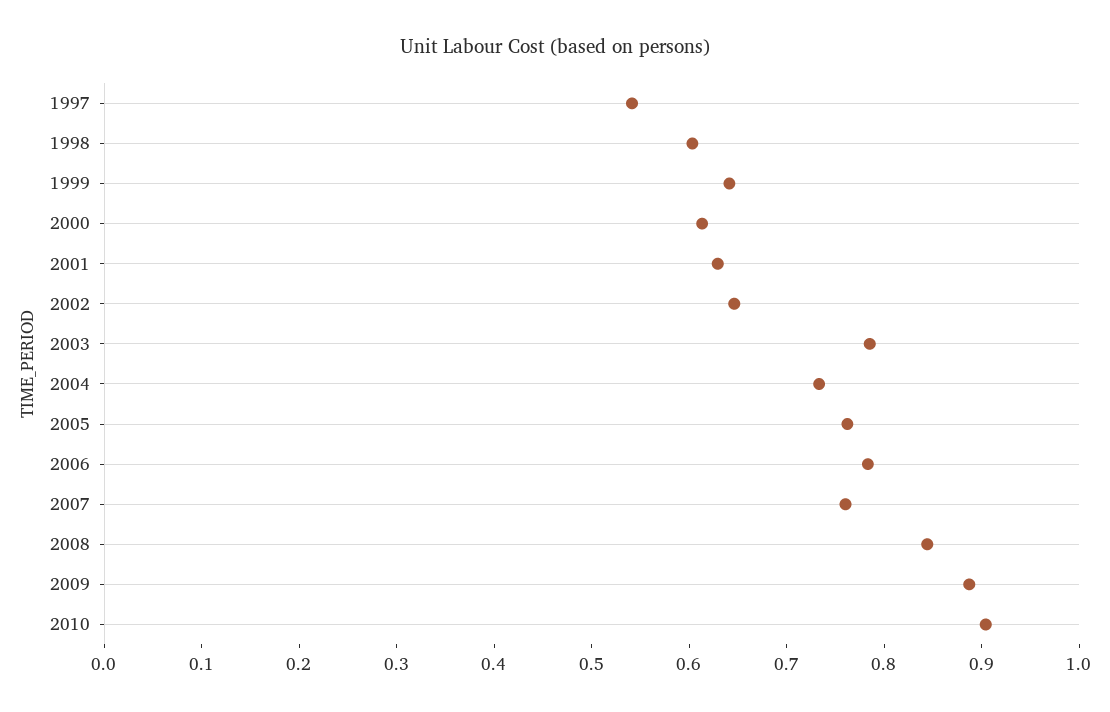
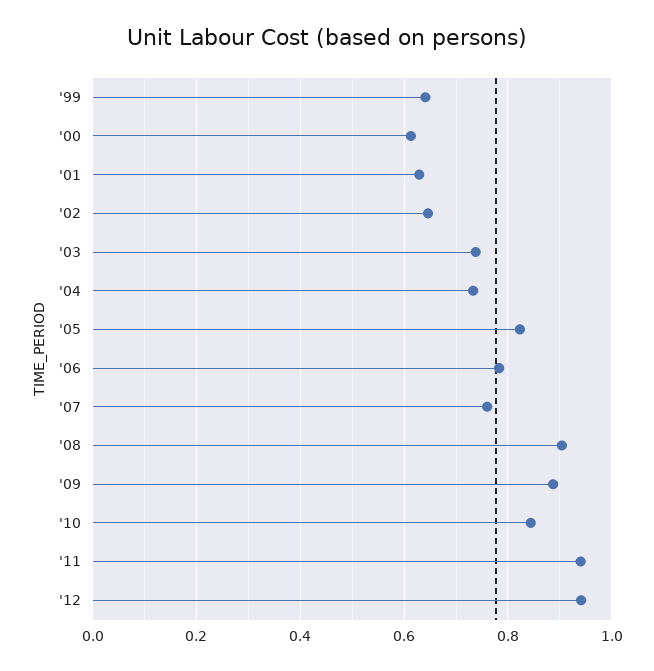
1997: 0.54 -> none
1998: 0.6 -> none
2003: 0.78 -> 0.74
2005: 0.76 -> 0.82
2008: 0.84 -> 0.9
2010: 0.9 -> 0.84
'11: none -> 0.94
'12: none -> 0.94

